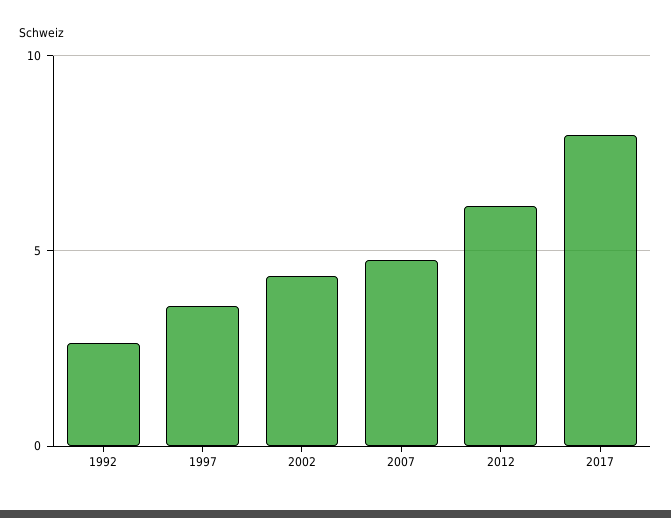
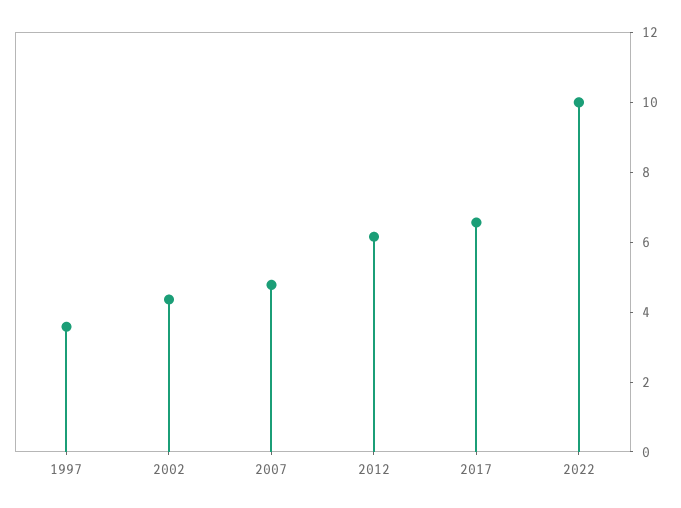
1992: 2.5 -> none
2017: 8 -> 6.5
2022: none -> 10

